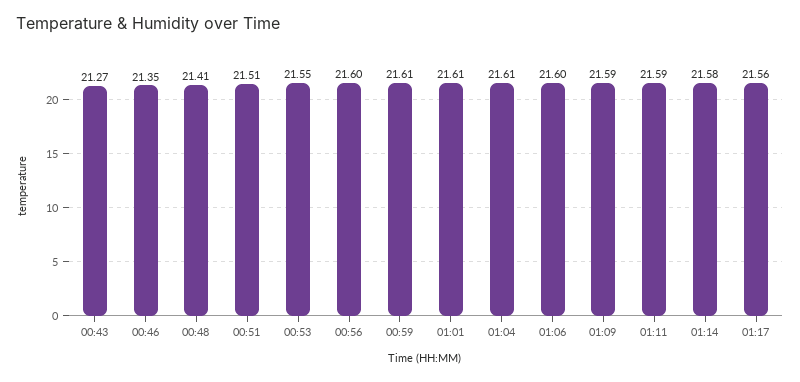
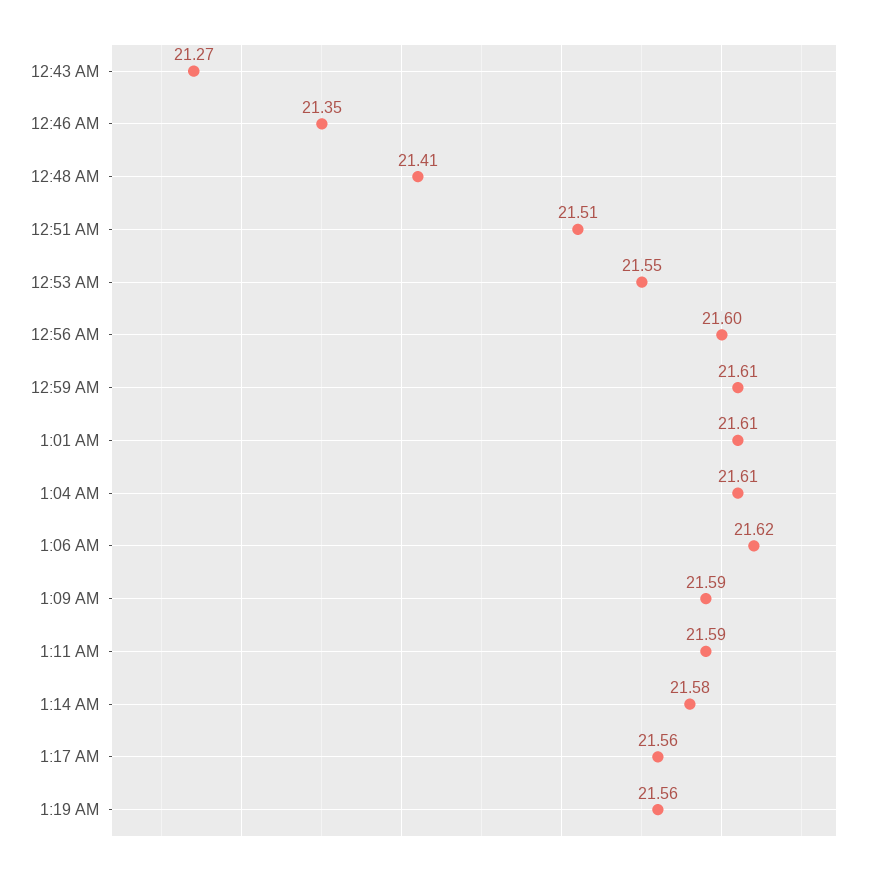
01:06: 21.6 -> 21.62
1:19 AM: none -> 21.56

